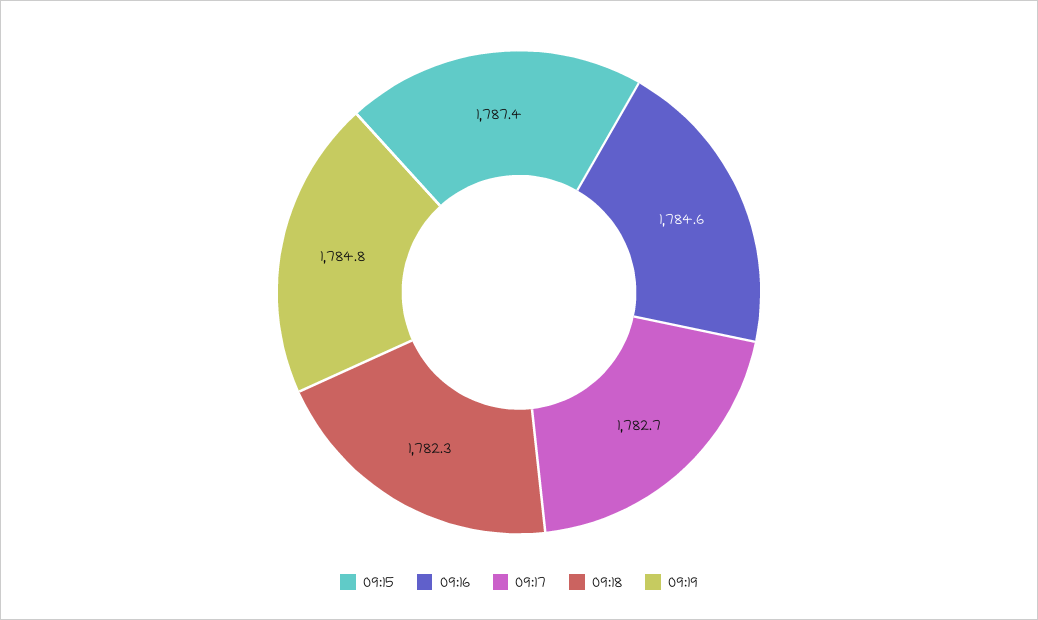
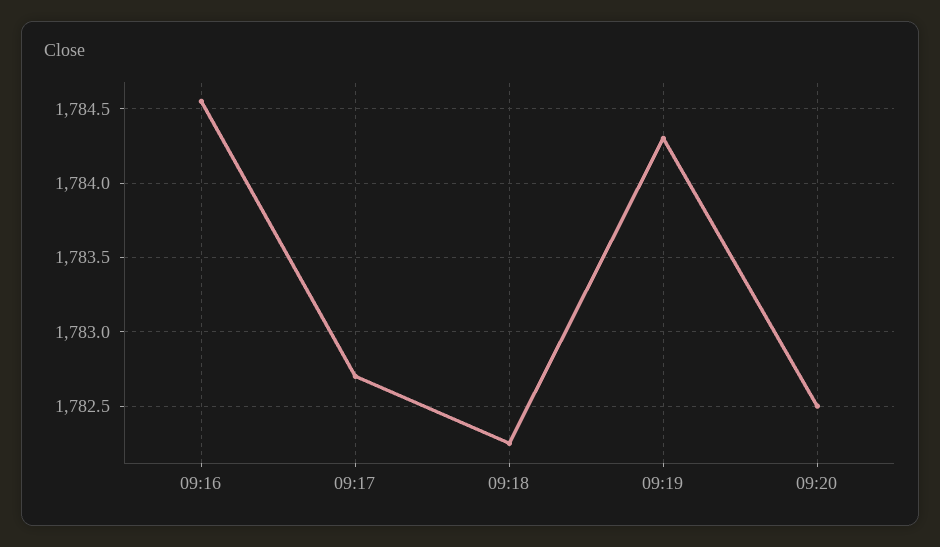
09:15: 1787.4 -> none
09:19: 1784.8 -> 1784.3
09:20: none -> 1782.5

